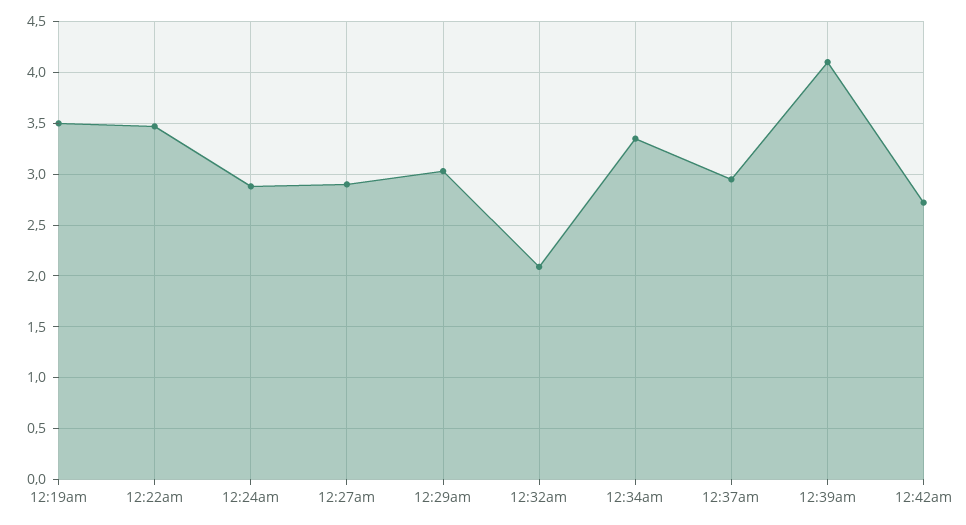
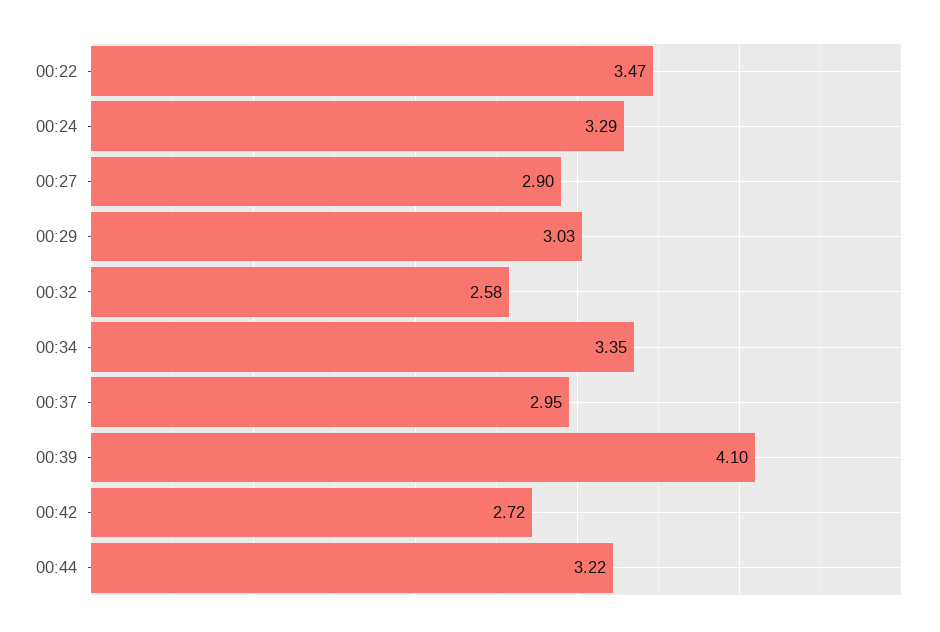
12:19am: 3.5 -> none
12:24am: 2.9 -> 3.29
12:32am: 2.1 -> 2.58
00:44: none -> 3.22

